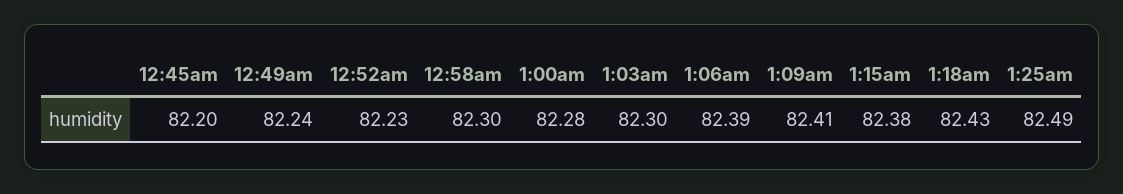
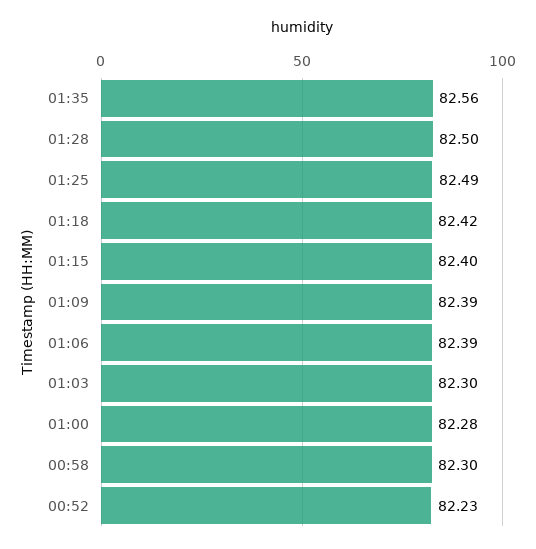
12:45am: 82.2 -> none
12:49am: 82.24 -> none
1:09am: 82.41 -> 82.39
1:15am: 82.38 -> 82.4
1:18am: 82.43 -> 82.42
01:35: none -> 82.56
01:28: none -> 82.5

